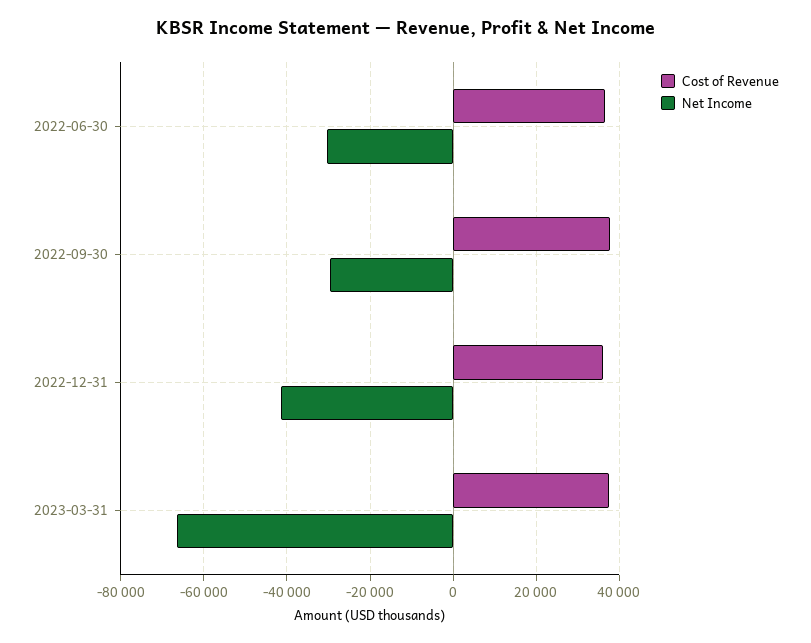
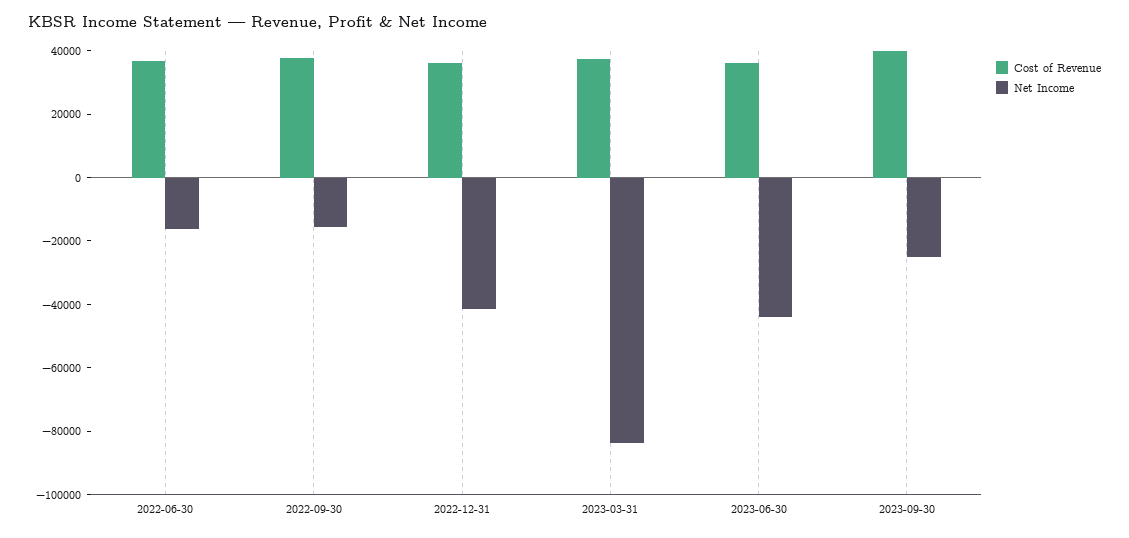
Net Income, 2022-06-30: -30000 -> -15000
Net Income, 2022-09-30: -30000 -> -15000
Net Income, 2023-03-31: -66000 -> -85000
Cost of Revenue, 2023-06-30: none -> 35000
Net Income, 2023-06-30: none -> -45000
Cost of Revenue, 2023-09-30: none -> 40000
Net Income, 2023-09-30: none -> -25000

